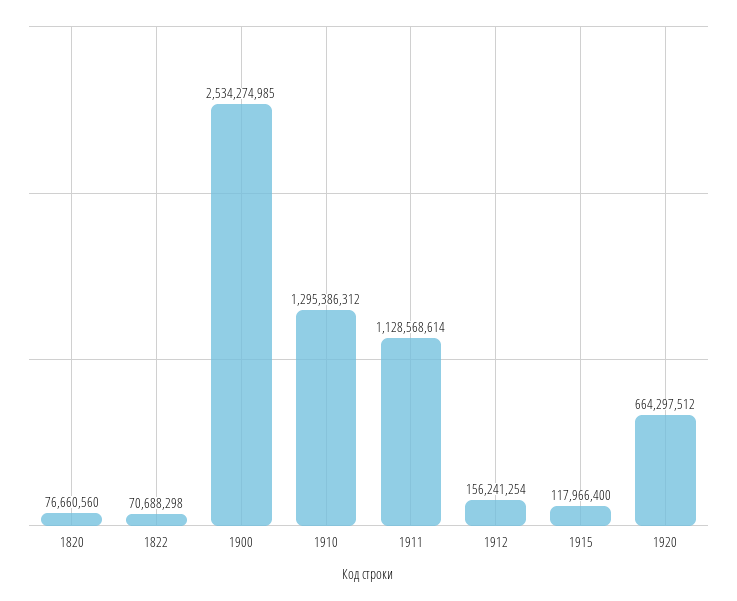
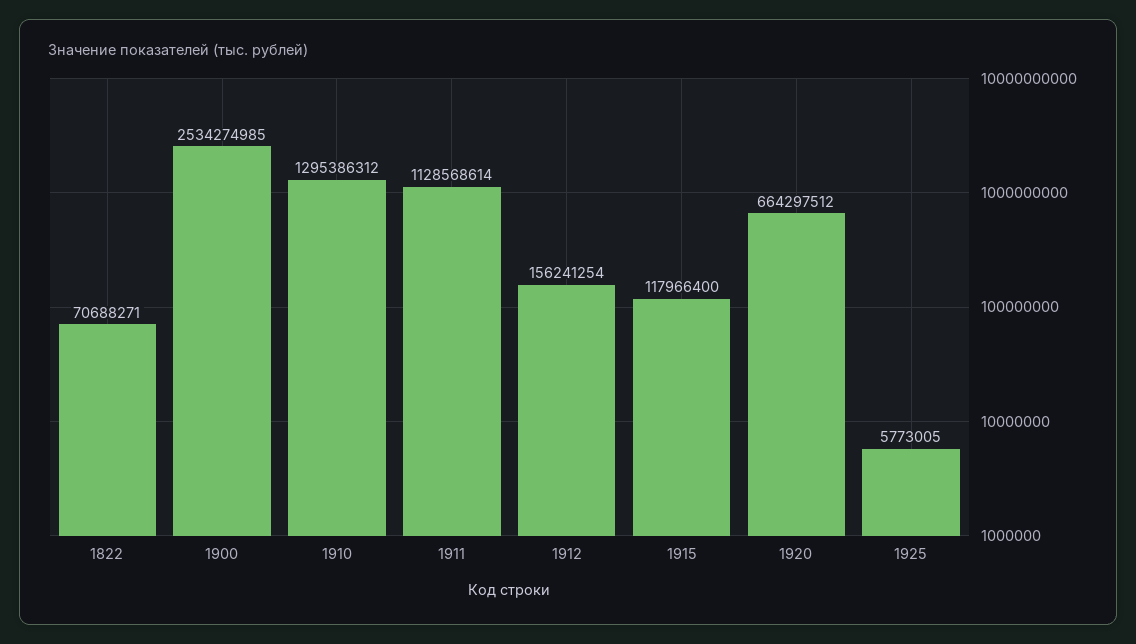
1820: 76660560 -> none
1822: 70688298 -> 70688271
1925: none -> 5773005

